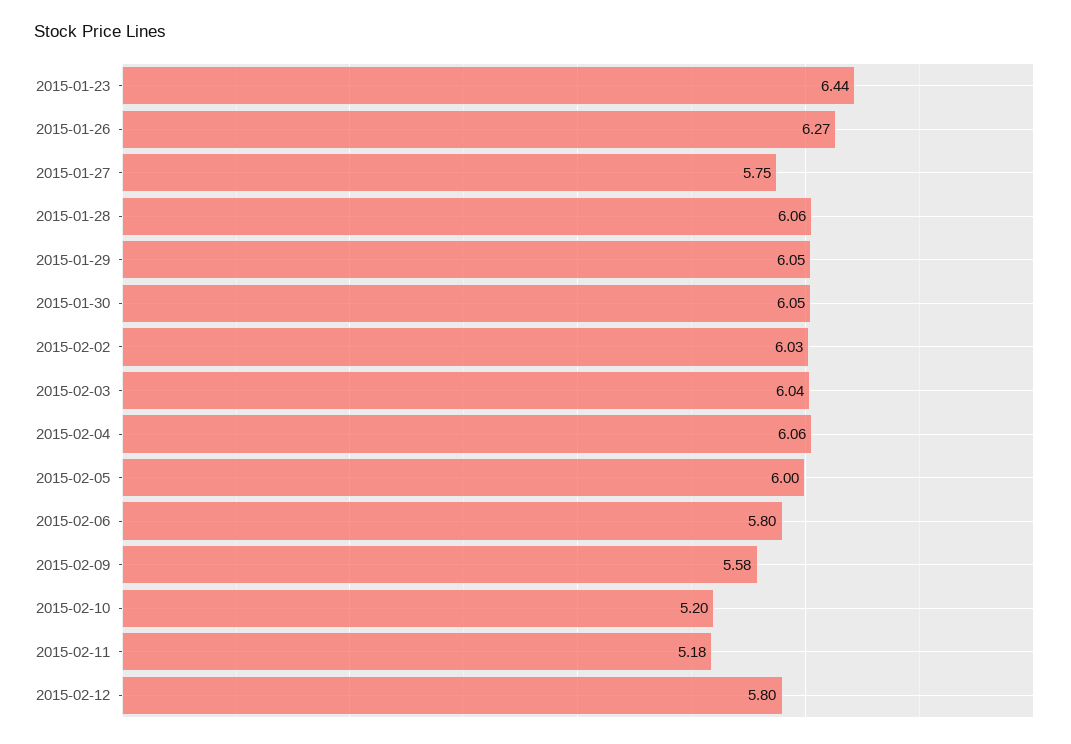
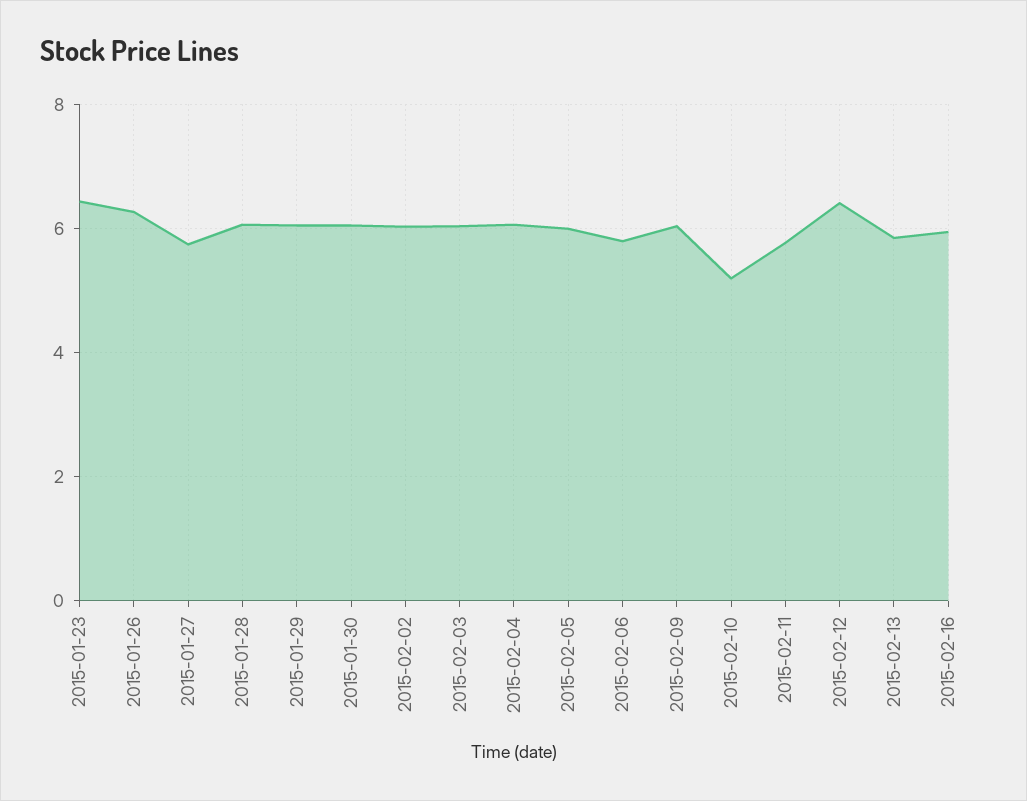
2015-02-09: 5.58 -> 6
2015-02-11: 5.18 -> 5.8
2015-02-12: 5.8 -> 6.4
2015-02-13: none -> 5.8
2015-02-16: none -> 6

